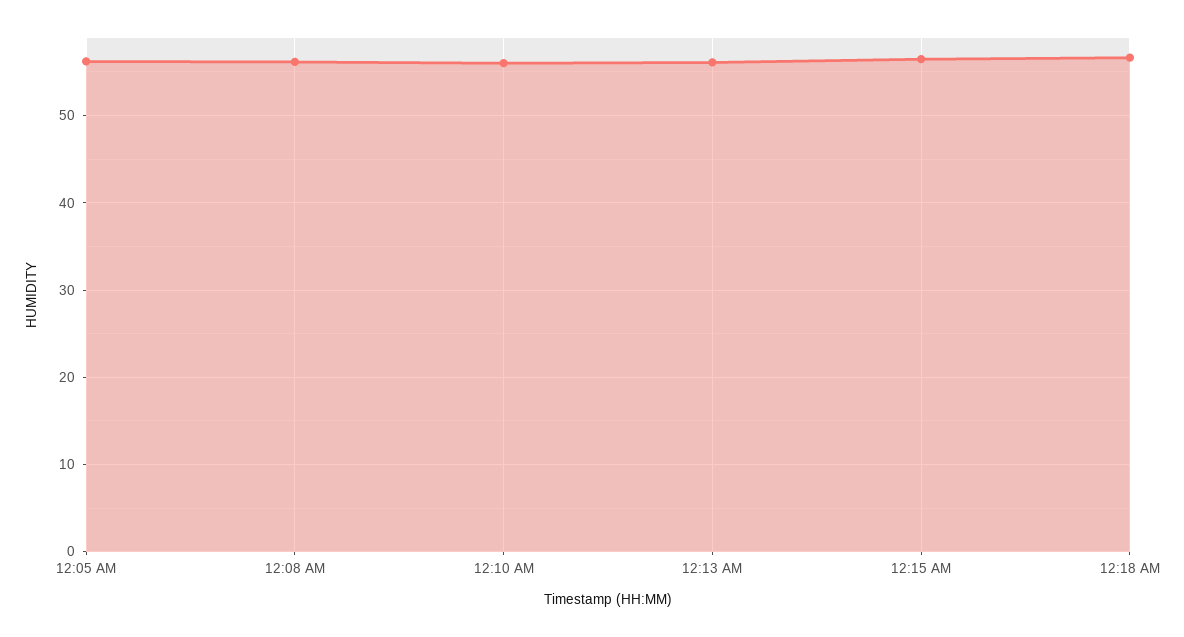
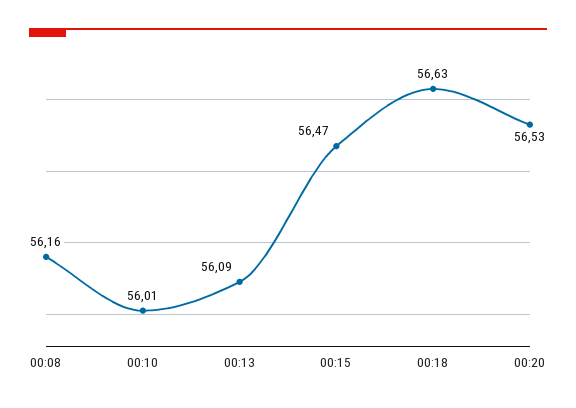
12:05 AM: 56 -> none
00:20: none -> 56.53

